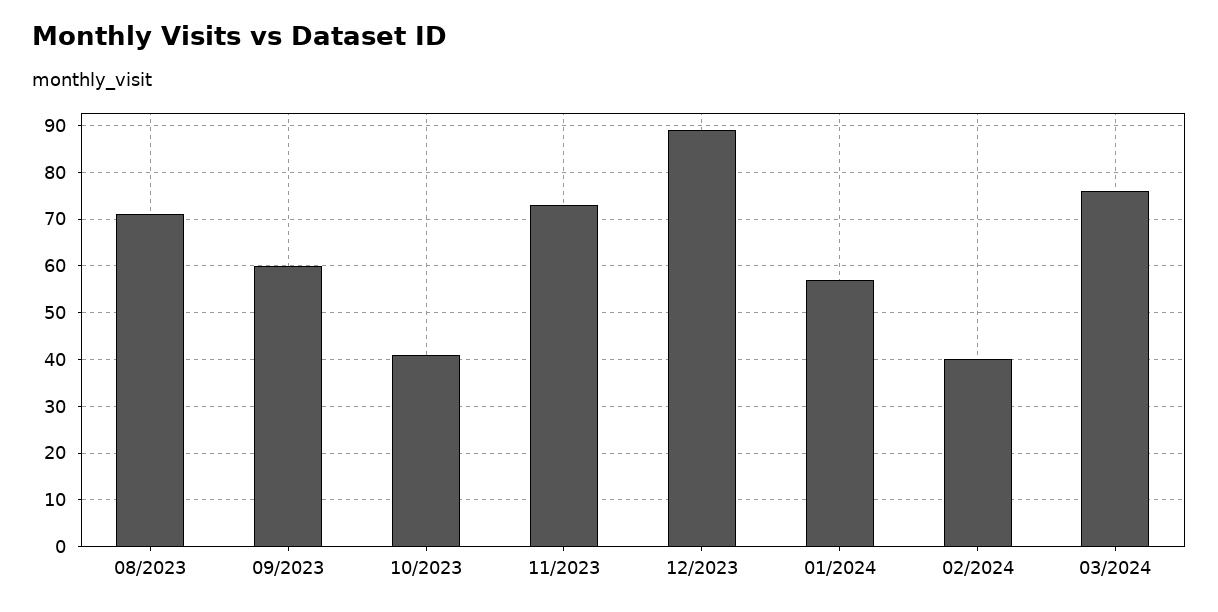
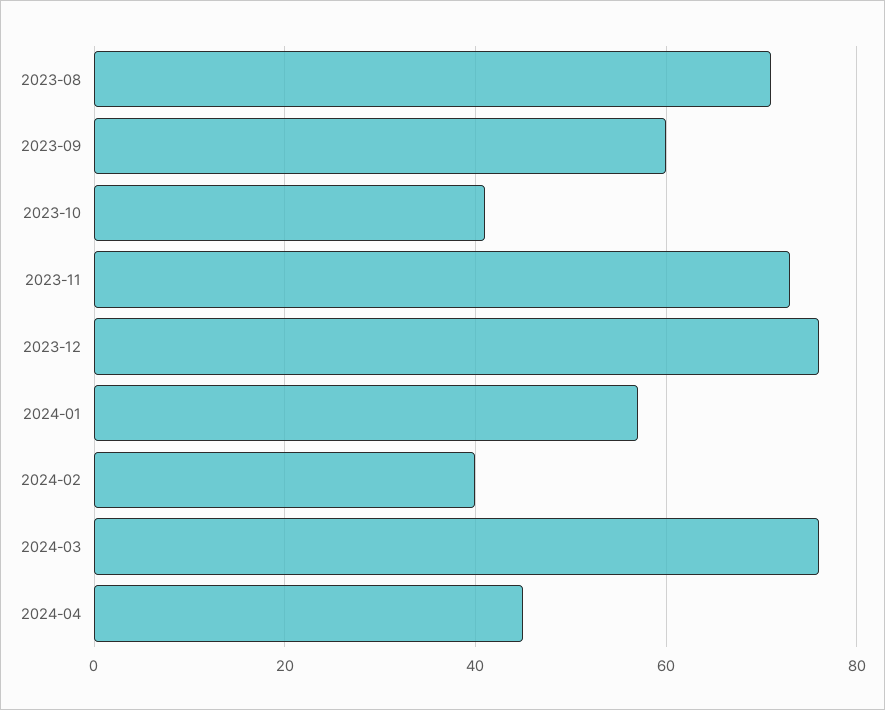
12/2023: 90 -> 75
2024-04: none -> 45

